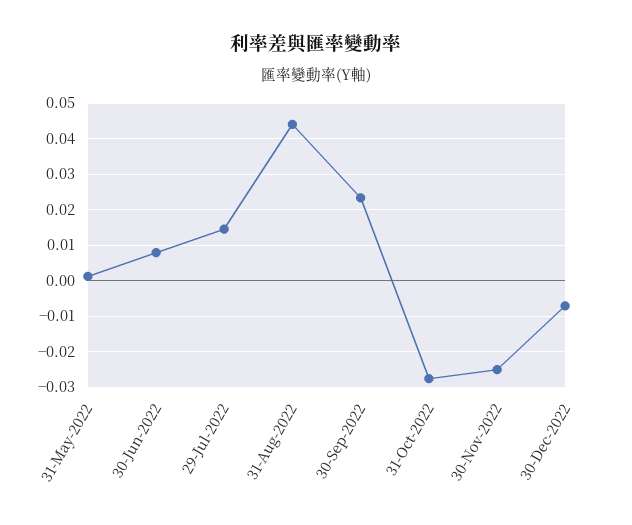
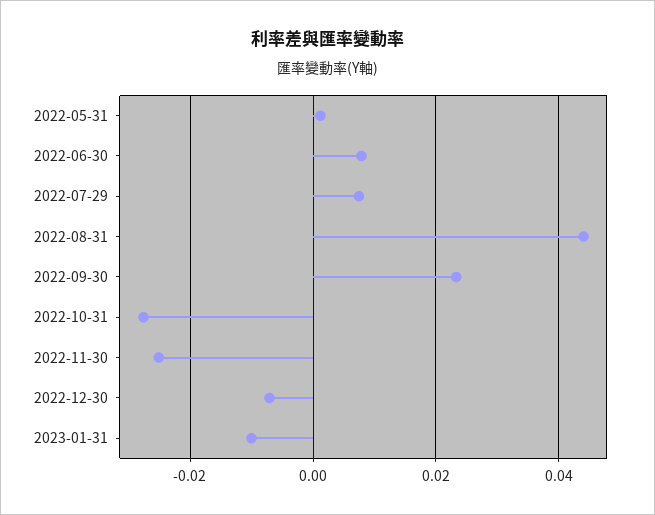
29-Jul-2022: 0.014 -> 0.008
2023-01-31: none -> -0.01

